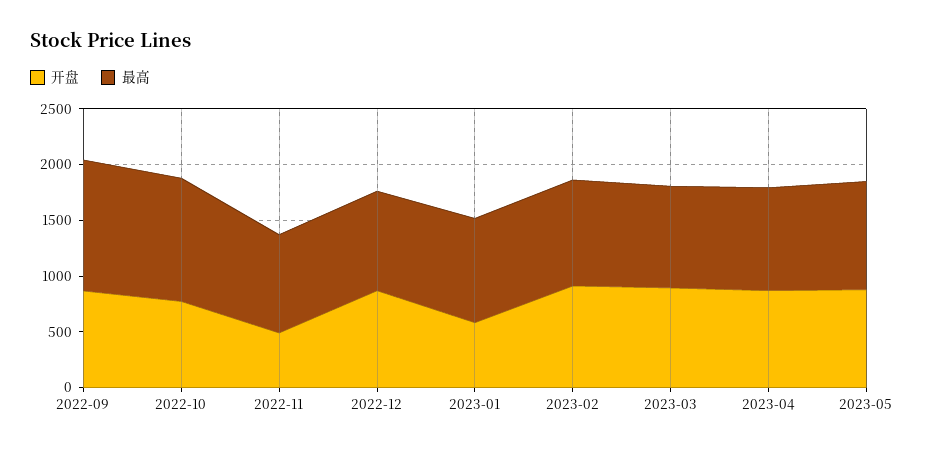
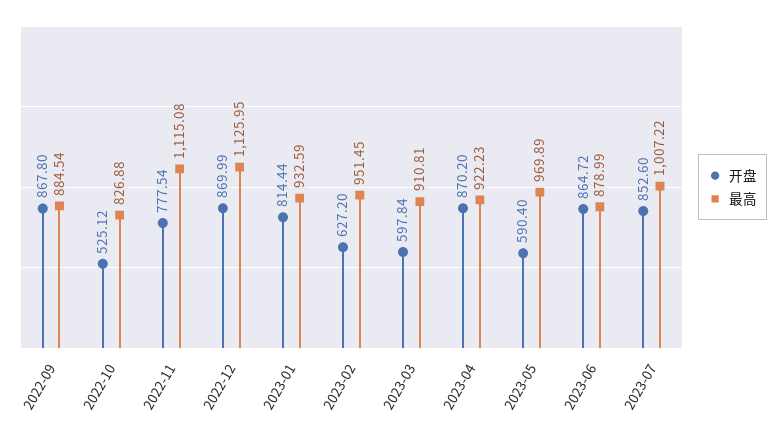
最高, 2022-09: 1200 -> 884.54
开盘, 2022-10: 800 -> 525.12
最高, 2022-10: 1100 -> 826.88
开盘, 2022-11: 500 -> 777.54
最高, 2022-11: 900 -> 1115.08
最高, 2022-12: 900 -> 1125.95
开盘, 2023-01: 600 -> 814.44
开盘, 2023-02: 900 -> 627.2
开盘, 2023-03: 900 -> 597.84
开盘, 2023-05: 900 -> 590.4
开盘, 2023-06: none -> 864.72
最高, 2023-06: none -> 878.99
开盘, 2023-07: none -> 852.6
最高, 2023-07: none -> 1007.22

